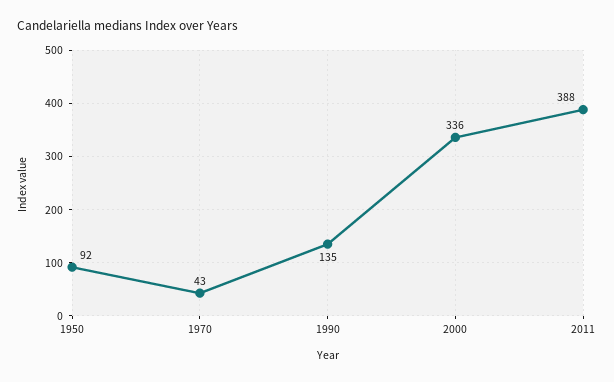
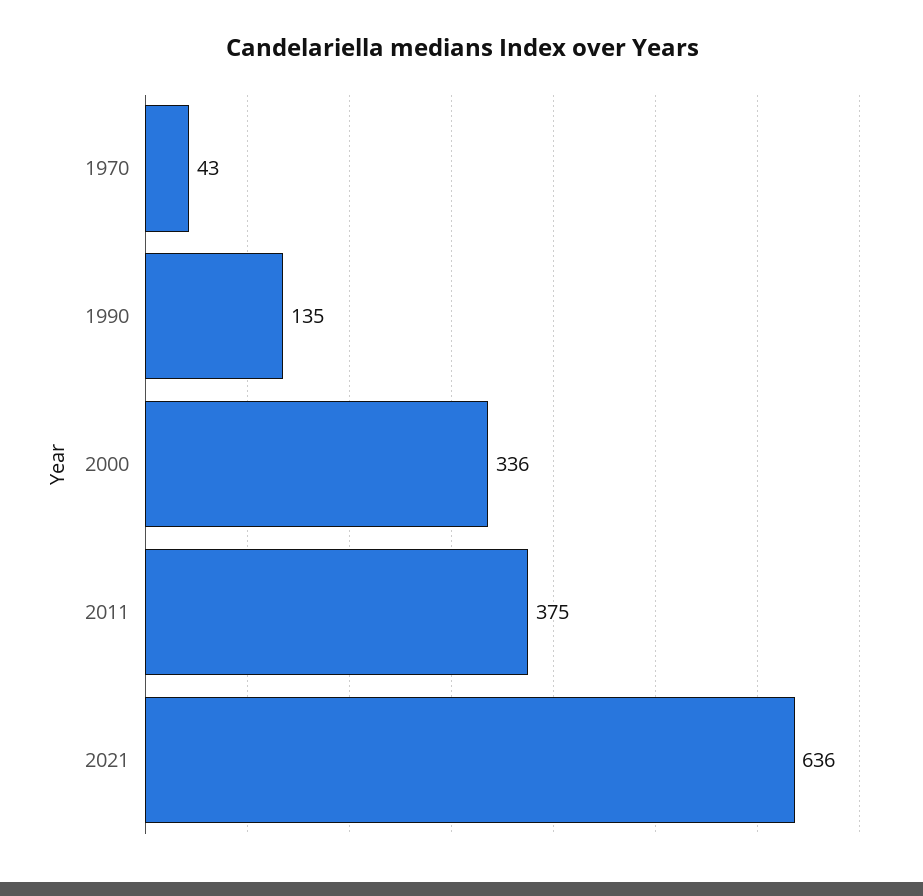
1950: 92 -> none
2011: 388 -> 375
2021: none -> 636

